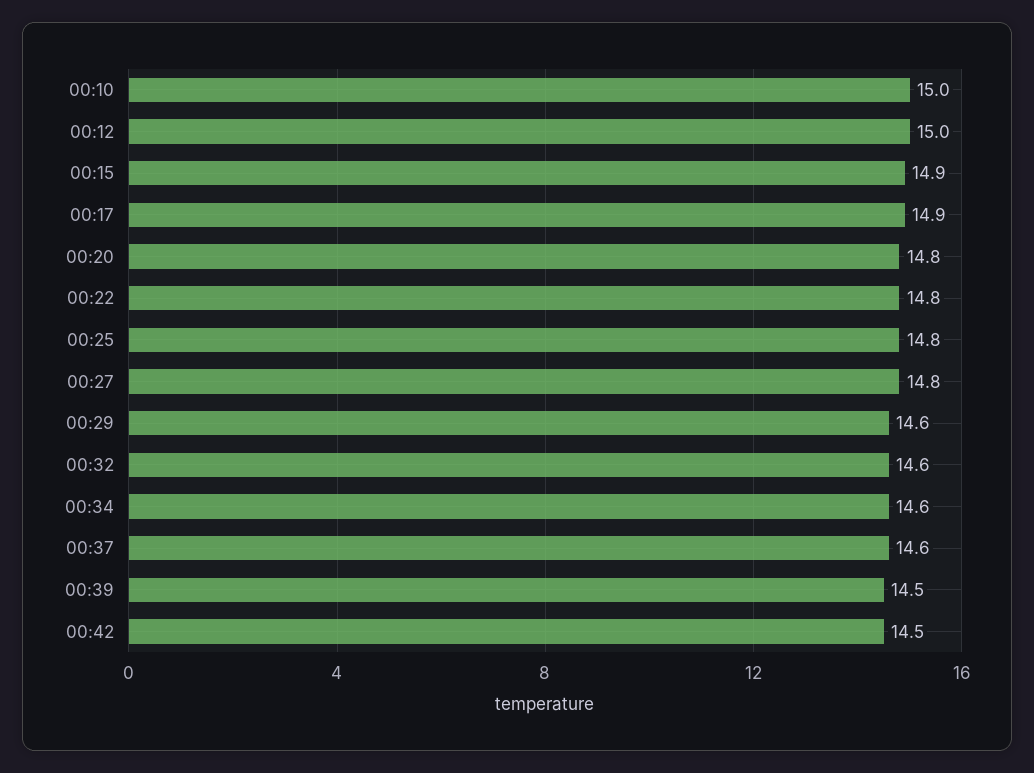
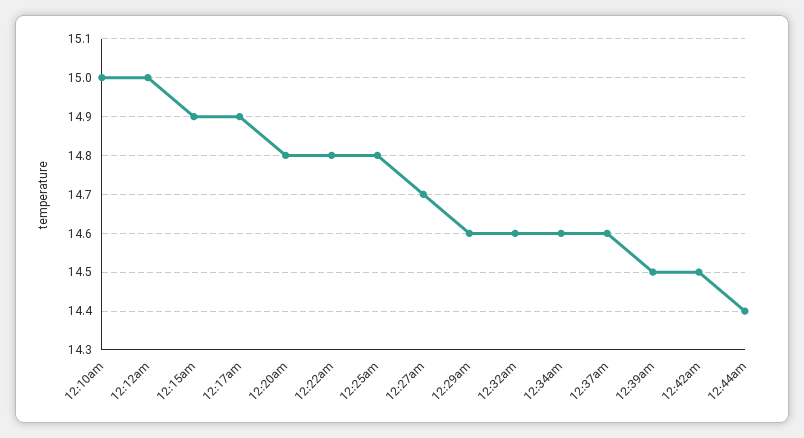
00:27: 14.8 -> 14.7
12:44am: none -> 14.4

